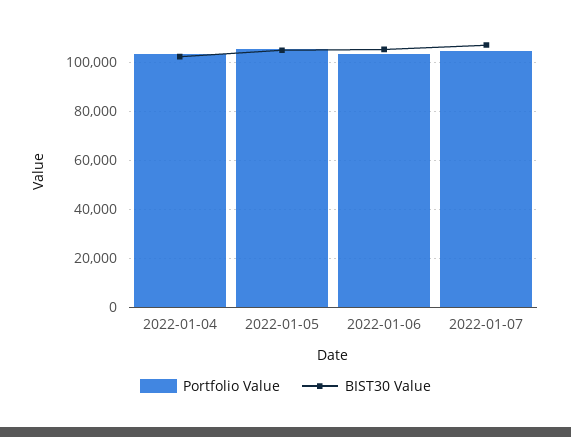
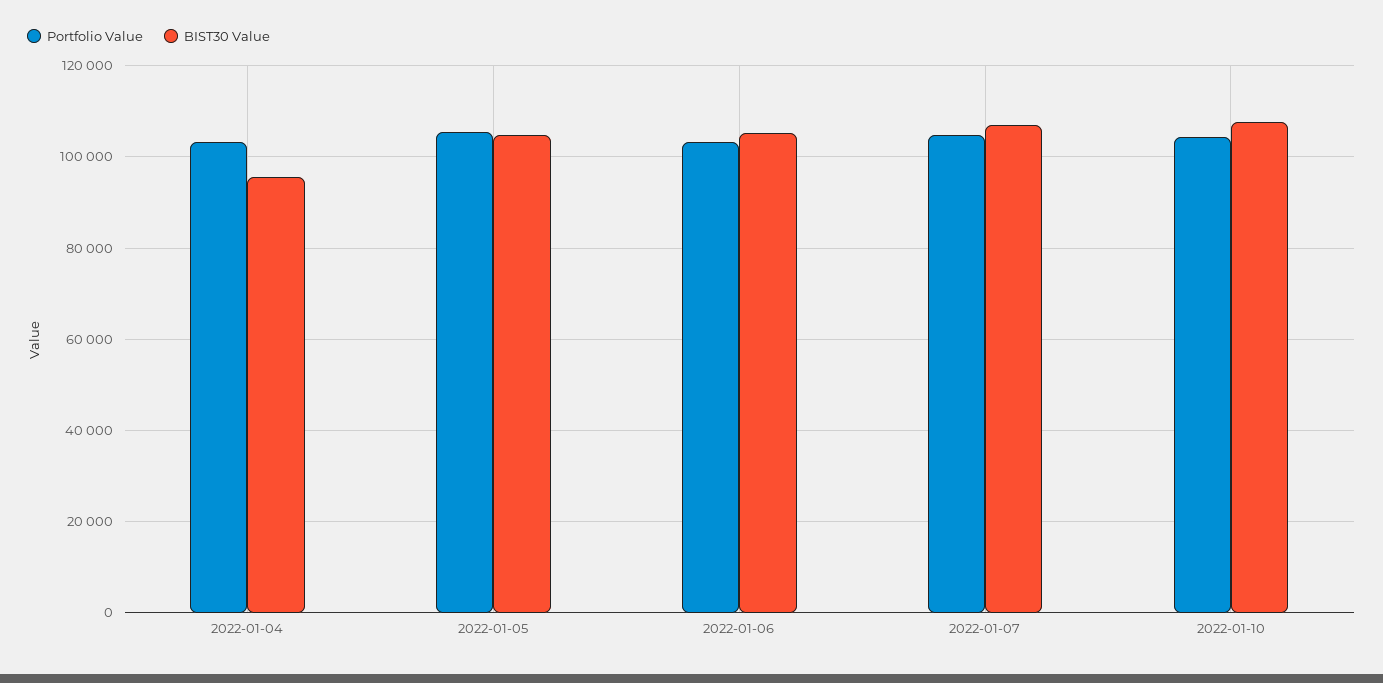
BIST30 Value, 2022-01-04: 102500 -> 96000
Portfolio Value, 2022-01-10: none -> 104000
BIST30 Value, 2022-01-10: none -> 108000

